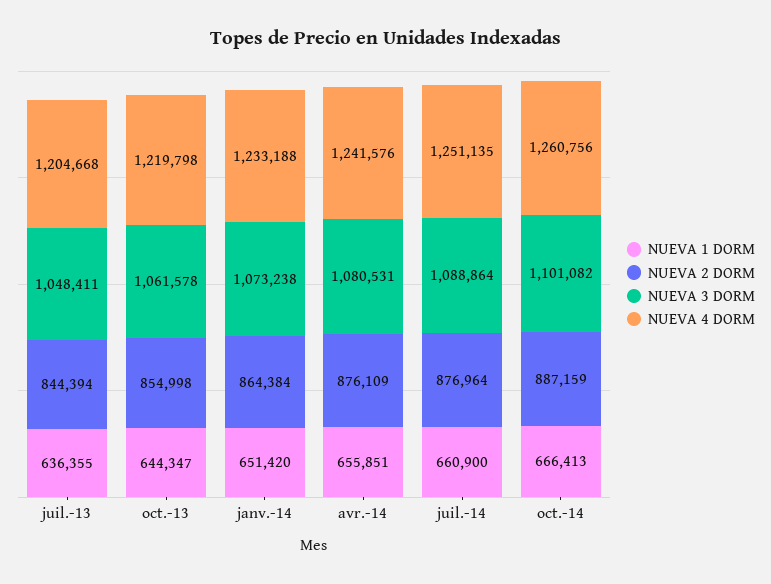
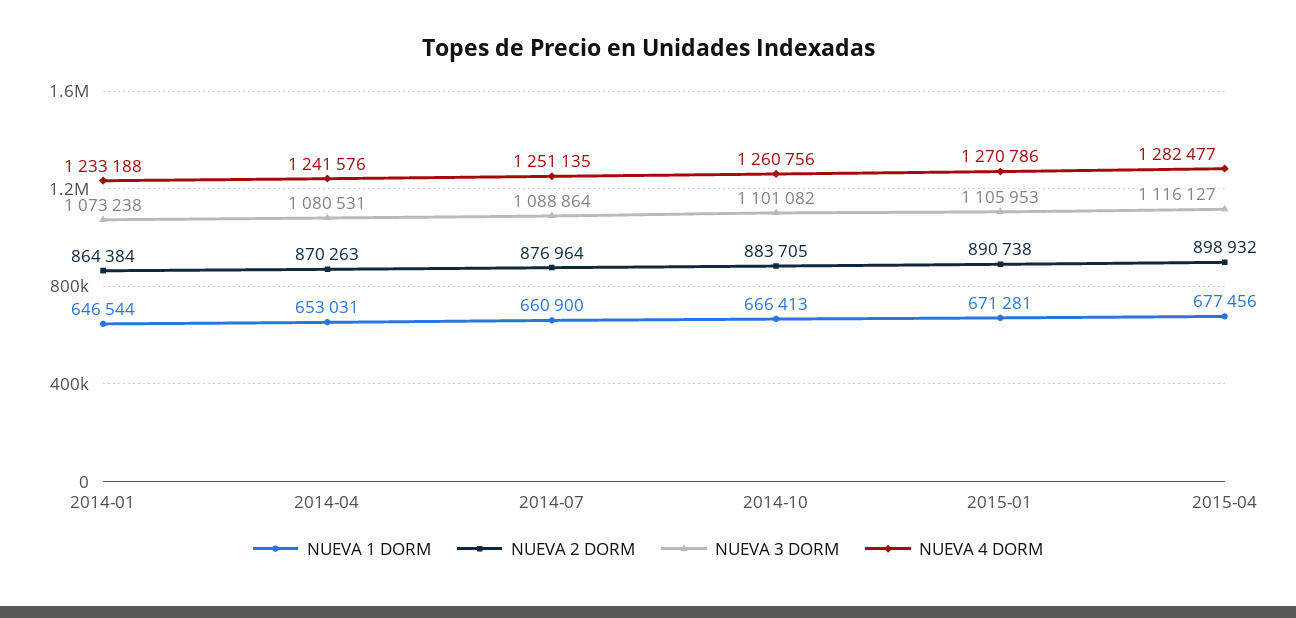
NUEVA 1 DORM, juil.-13: 636355 -> none
NUEVA 2 DORM, juil.-13: 844394 -> none
NUEVA 3 DORM, juil.-13: 1048411 -> none
NUEVA 4 DORM, juil.-13: 1204668 -> none
NUEVA 1 DORM, oct.-13: 644347 -> none
NUEVA 2 DORM, oct.-13: 854998 -> none
NUEVA 3 DORM, oct.-13: 1061578 -> none
NUEVA 4 DORM, oct.-13: 1219798 -> none
NUEVA 1 DORM, janv.-14: 651420 -> 646544
NUEVA 1 DORM, avr.-14: 655851 -> 653031
NUEVA 2 DORM, avr.-14: 876109 -> 870263
NUEVA 2 DORM, oct.-14: 887159 -> 883705
NUEVA 1 DORM, 2015-01: none -> 671281
NUEVA 2 DORM, 2015-01: none -> 890738
NUEVA 3 DORM, 2015-01: none -> 1105953
NUEVA 4 DORM, 2015-01: none -> 1270786
NUEVA 1 DORM, 2015-04: none -> 677456
NUEVA 2 DORM, 2015-04: none -> 898932
NUEVA 3 DORM, 2015-04: none -> 1116127
NUEVA 4 DORM, 2015-04: none -> 1282477

